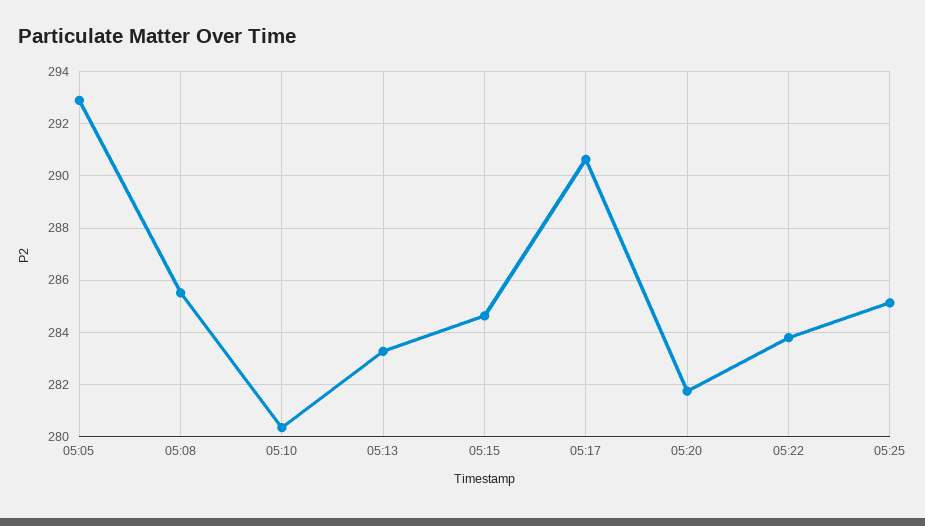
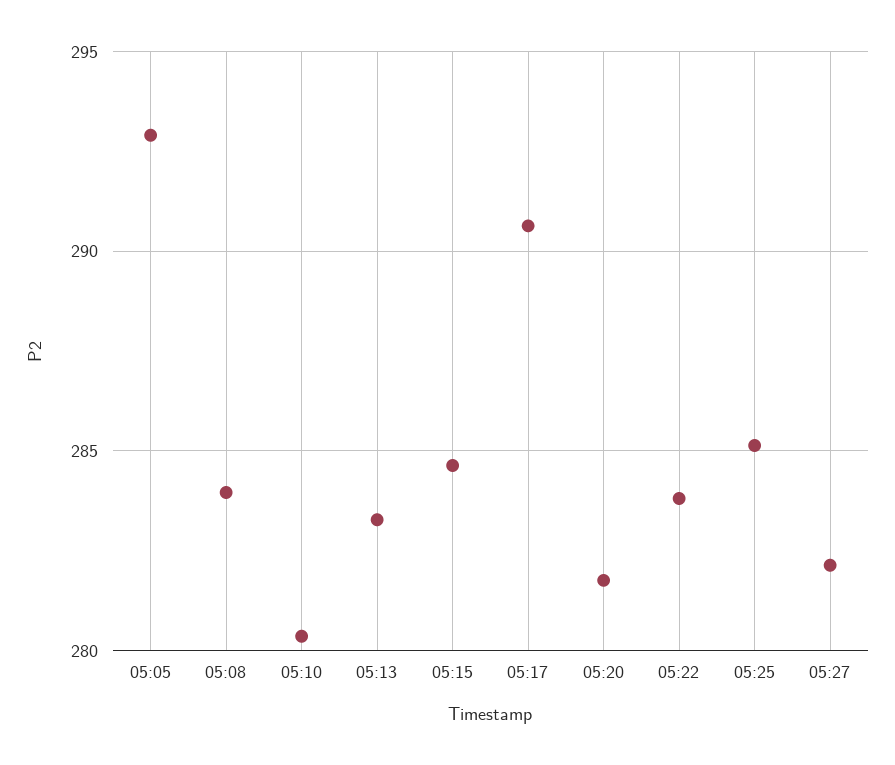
05:08: 285.5 -> 284
05:27: none -> 282

